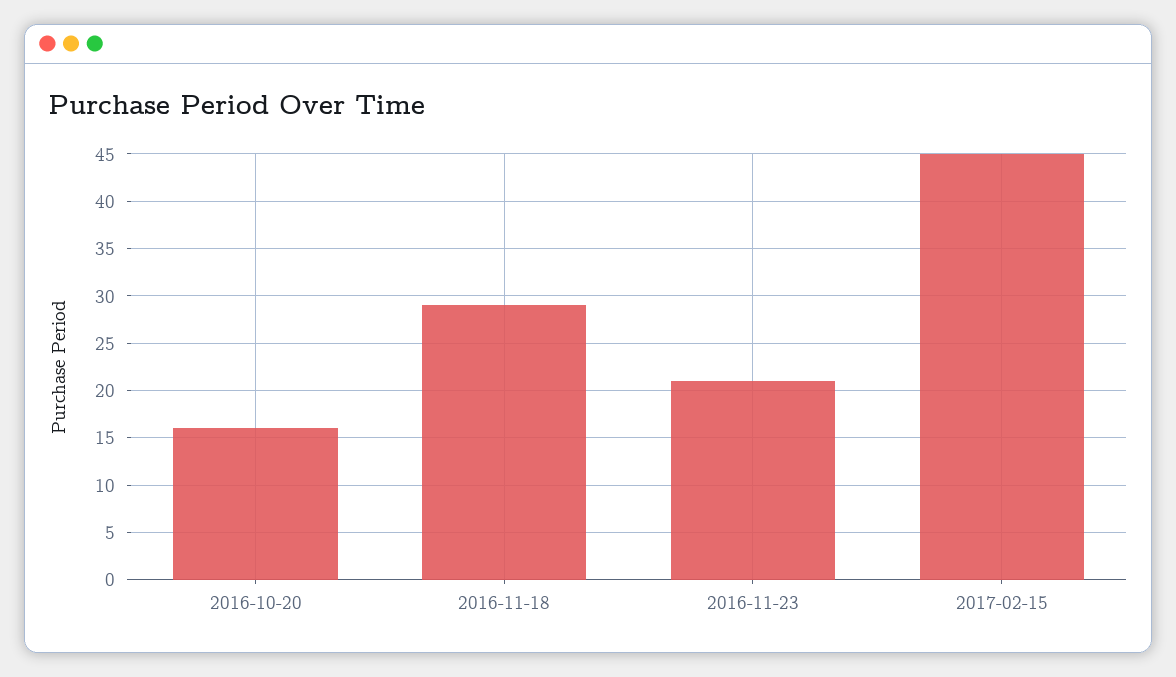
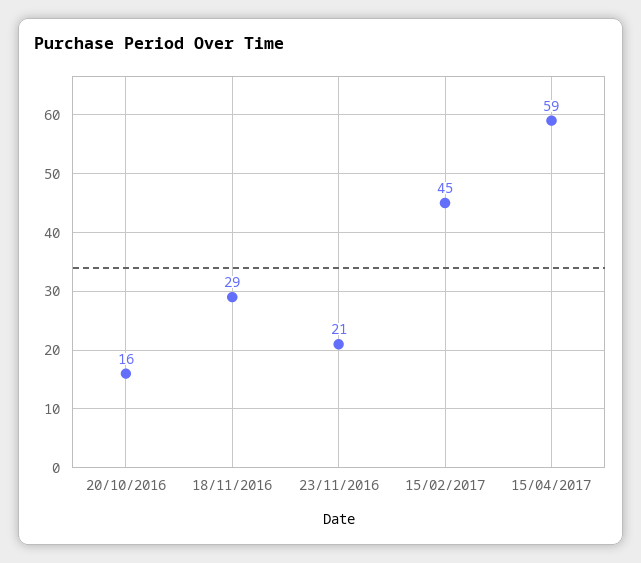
15/04/2017: none -> 59

